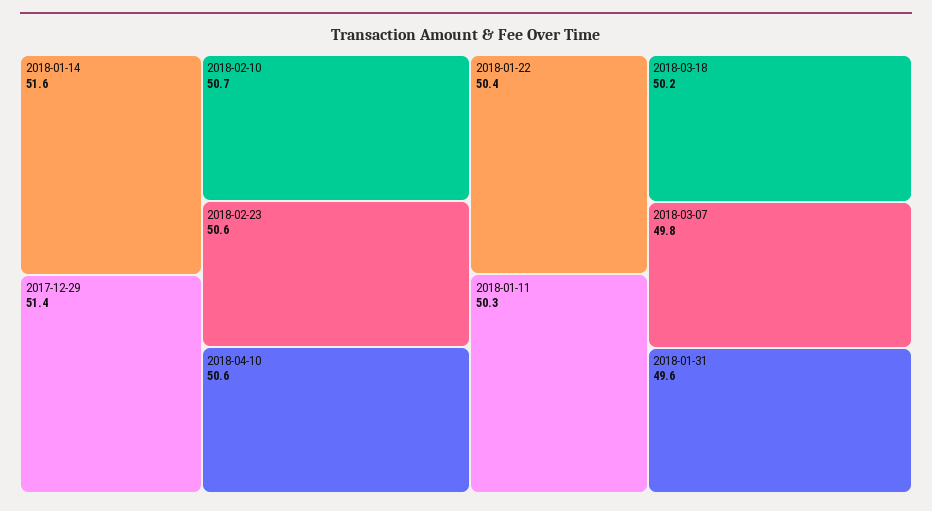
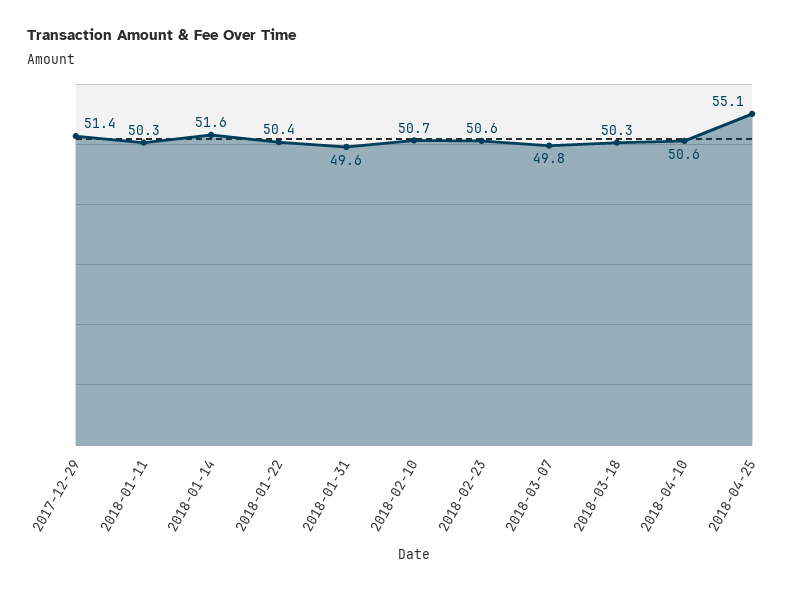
2018-03-18: 50.2 -> 50.3
2018-04-25: none -> 55.1

